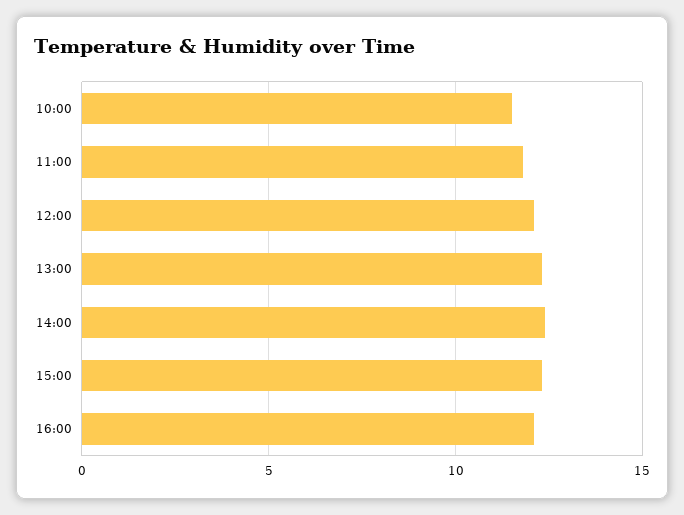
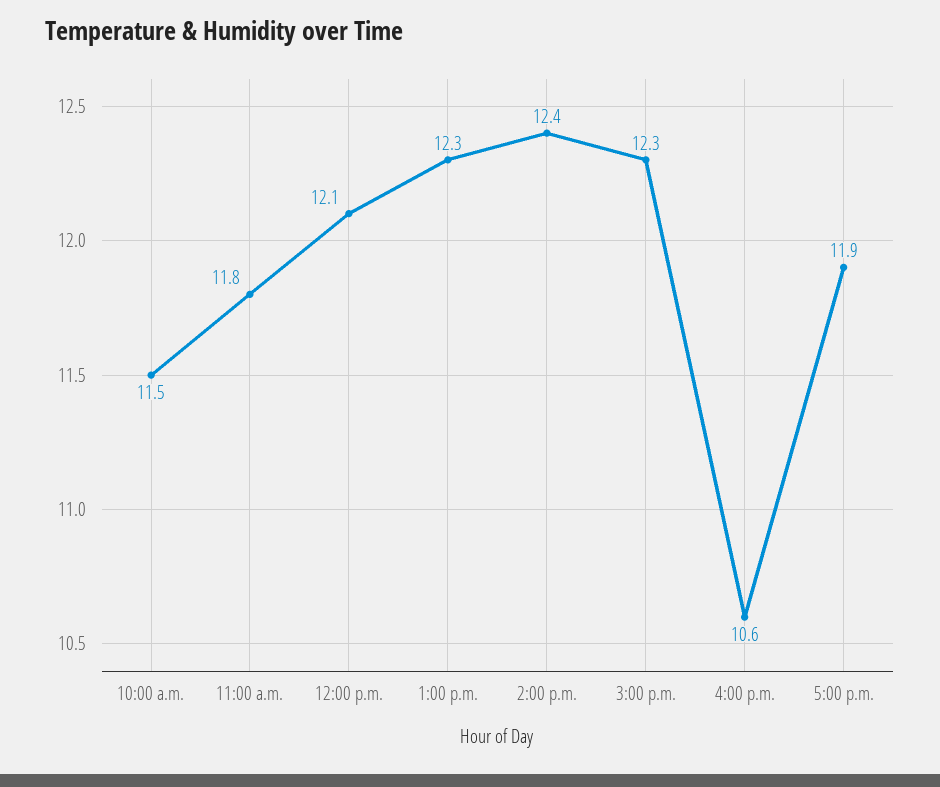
16:00: 12 -> 10.6
5:00 p.m.: none -> 11.9

